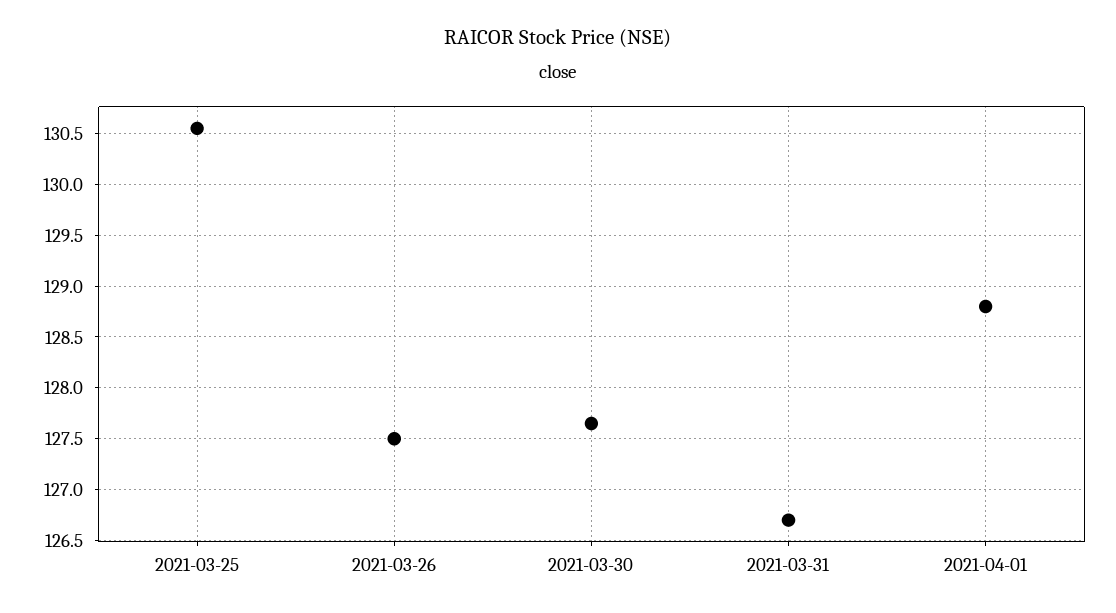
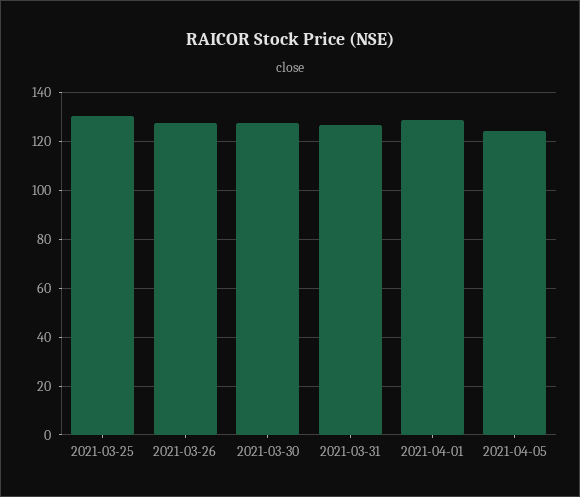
2021-04-05: none -> 125

